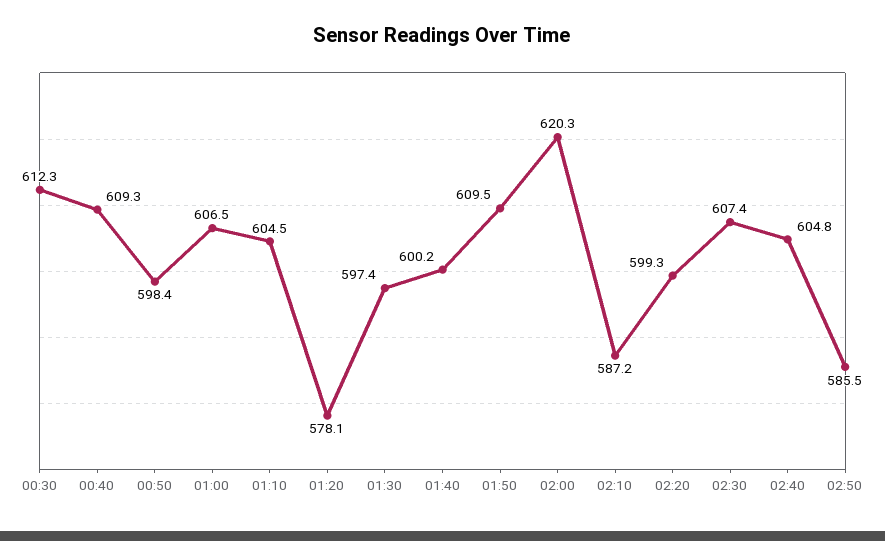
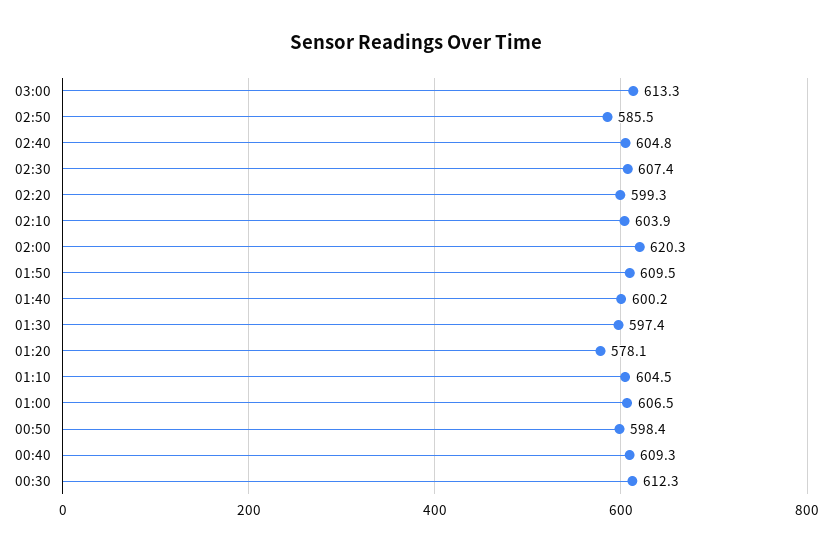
02:10: 587.2 -> 603.9
03:00: none -> 613.3

